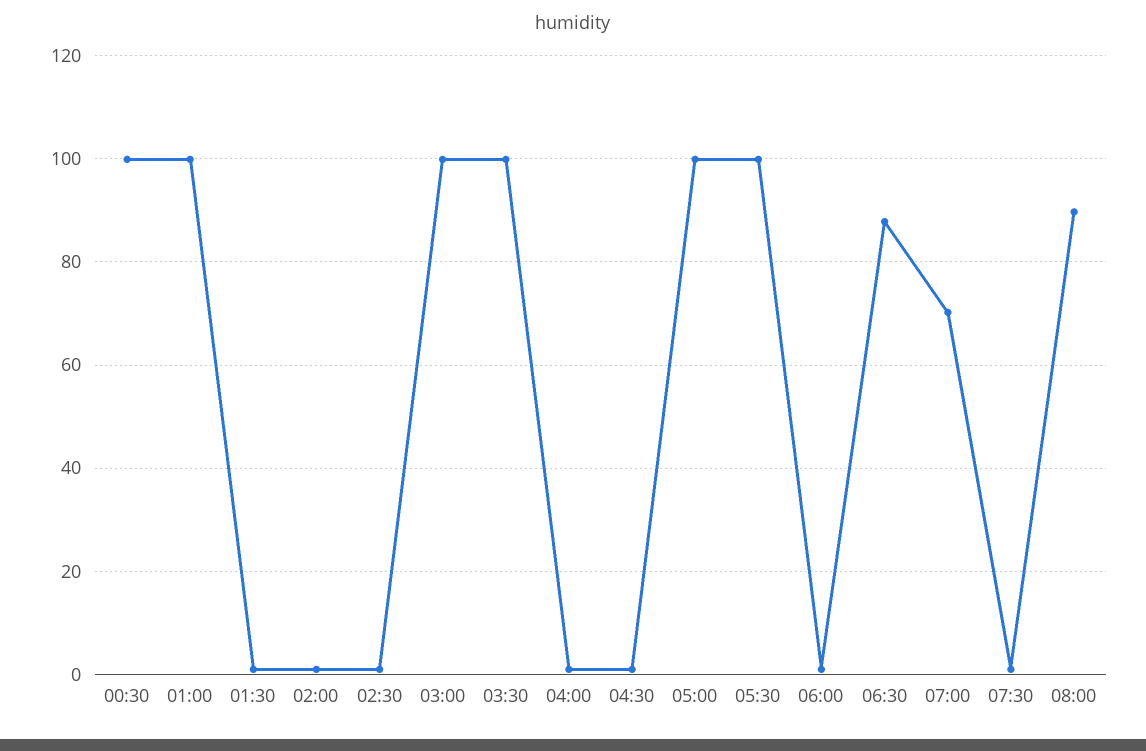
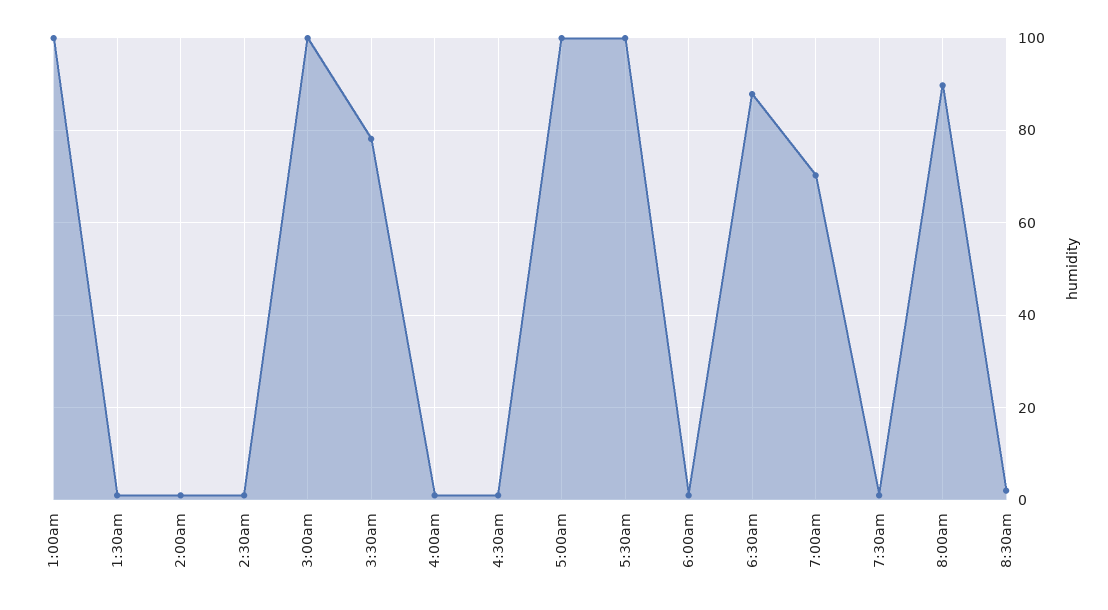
00:30: 100 -> none
03:30: 100 -> 78
8:30am: none -> 2

